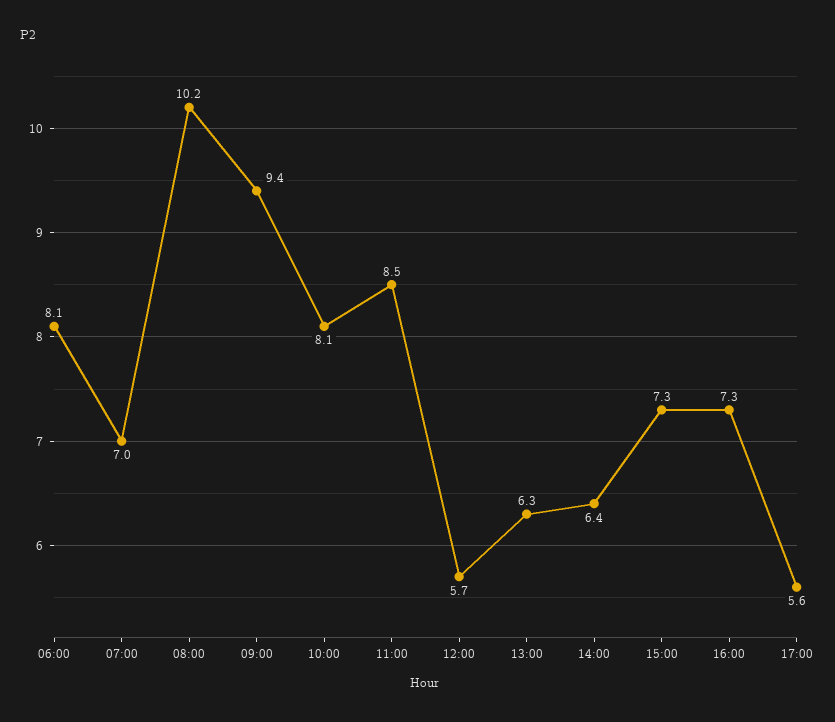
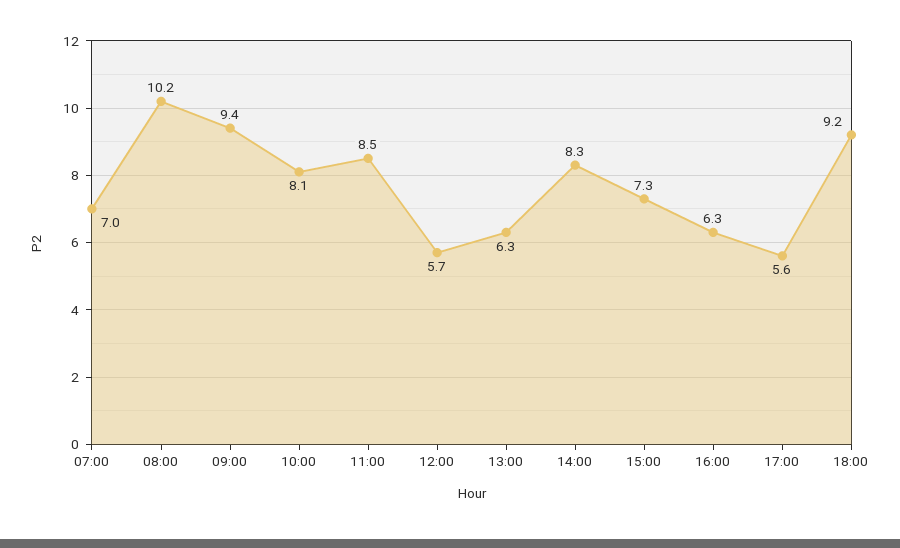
06:00: 8.1 -> none
14:00: 6.4 -> 8.3
16:00: 7.3 -> 6.3
18:00: none -> 9.2

